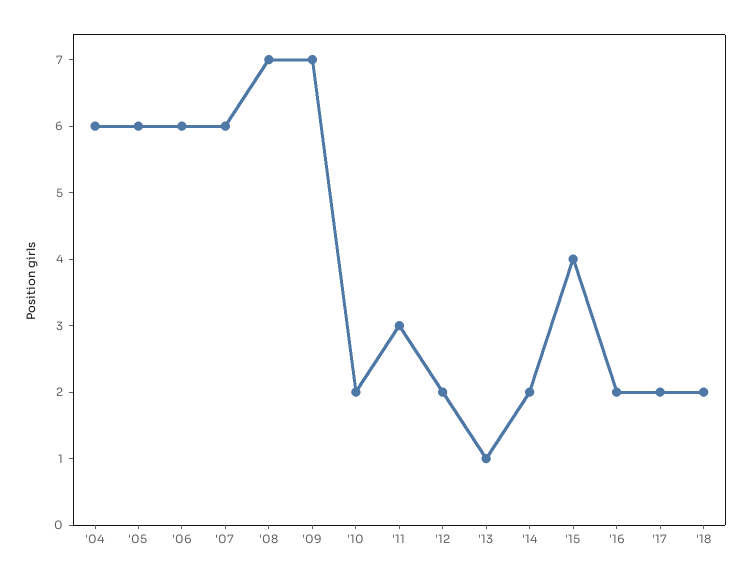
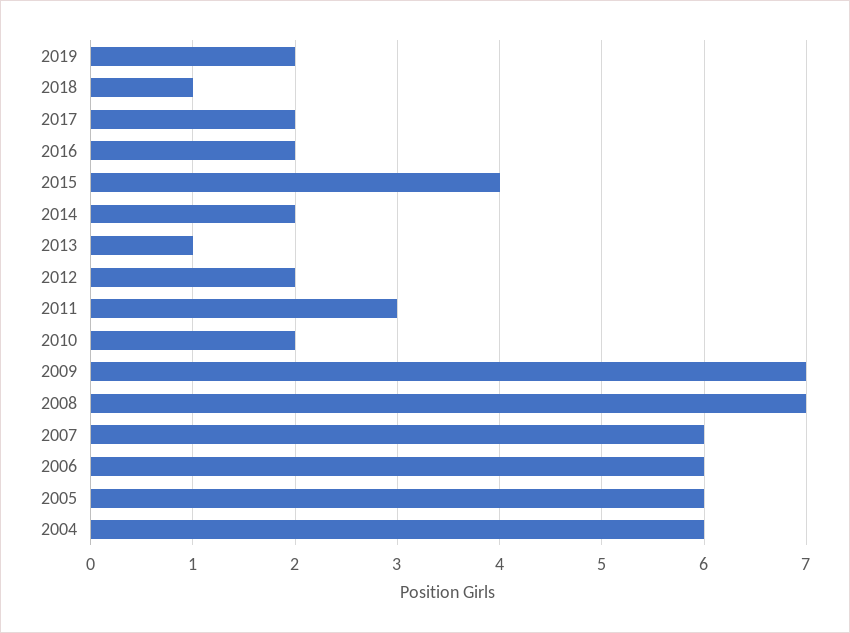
'18: 2 -> 1
2019: none -> 2

